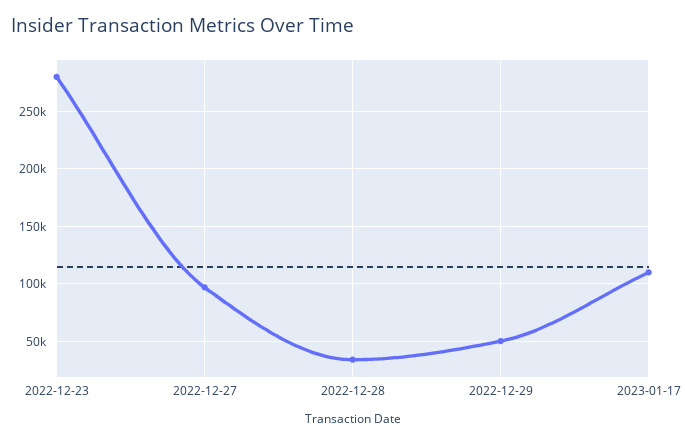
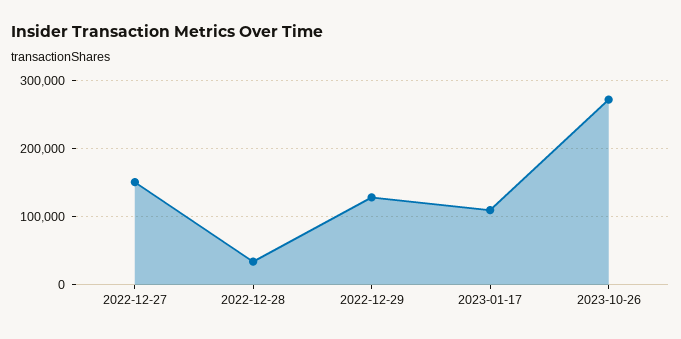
2022-12-23: 280000 -> none
2022-12-27: 100000 -> 150000
2022-12-29: 50000 -> 130000
2023-10-26: none -> 270000

